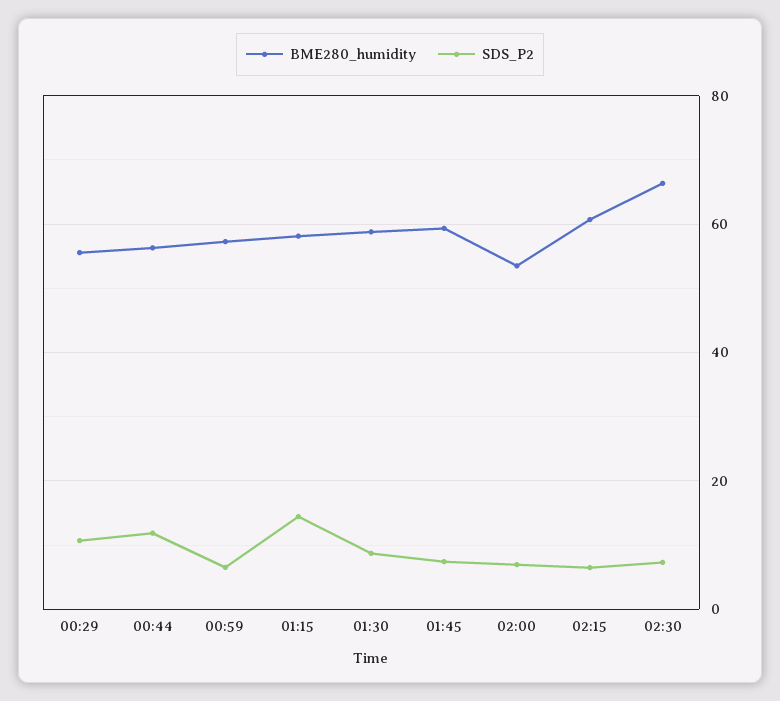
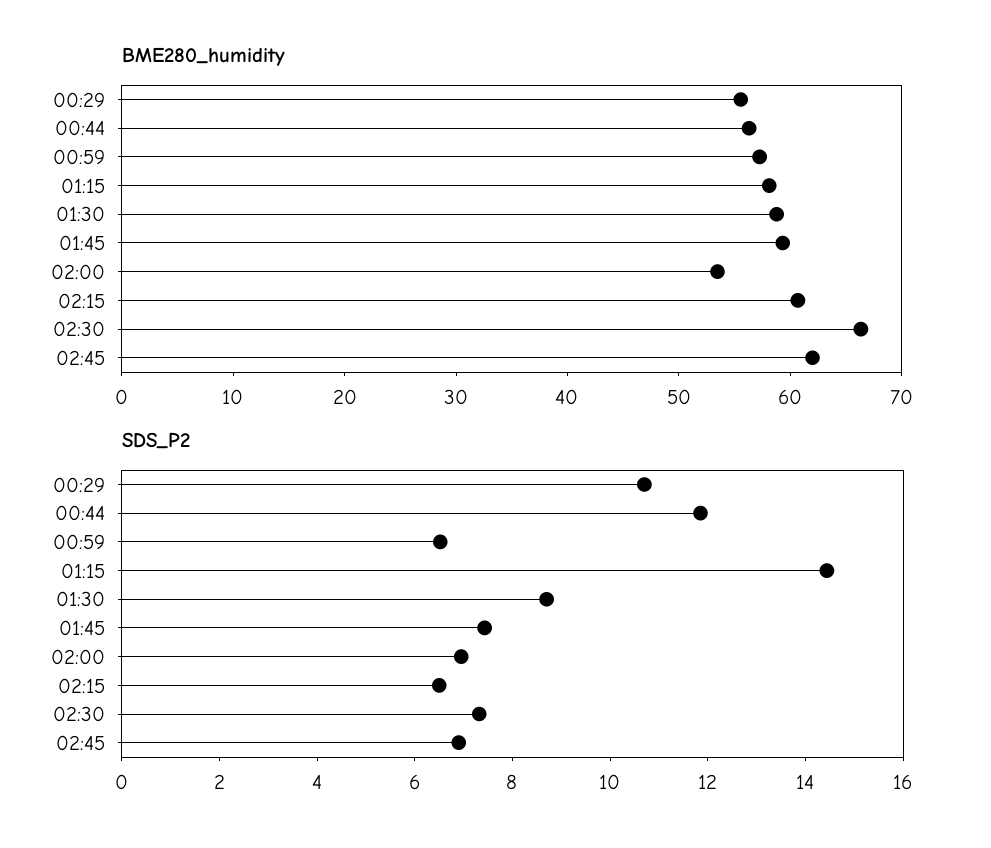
BME280_humidity, 02:45: none -> 62
SDS_P2, 02:45: none -> 7

